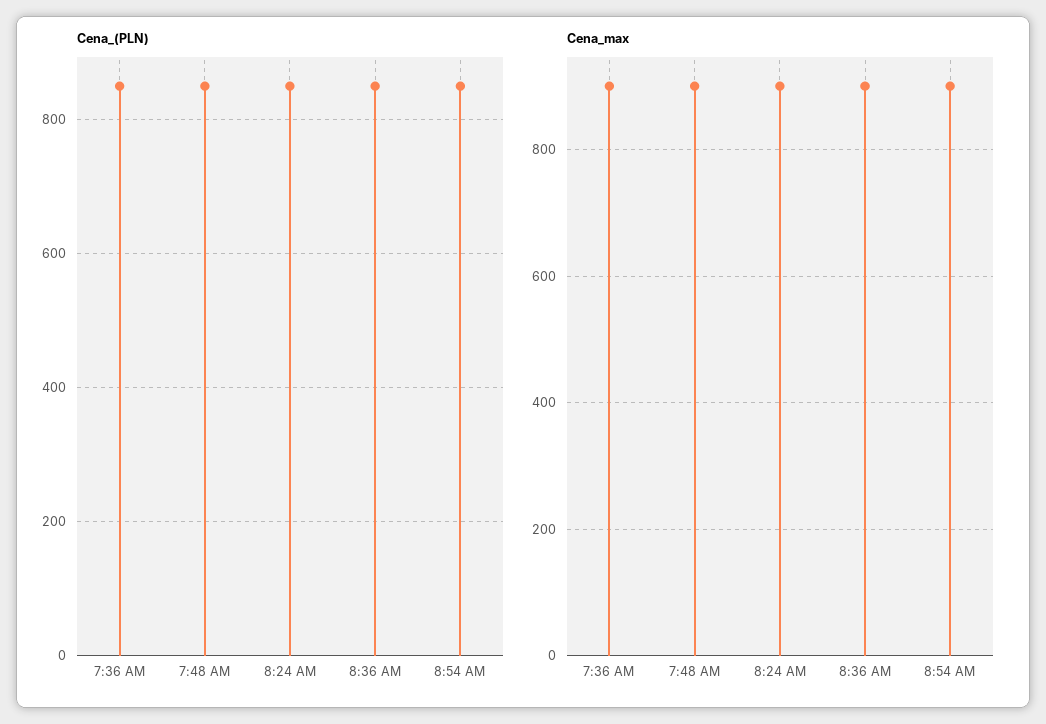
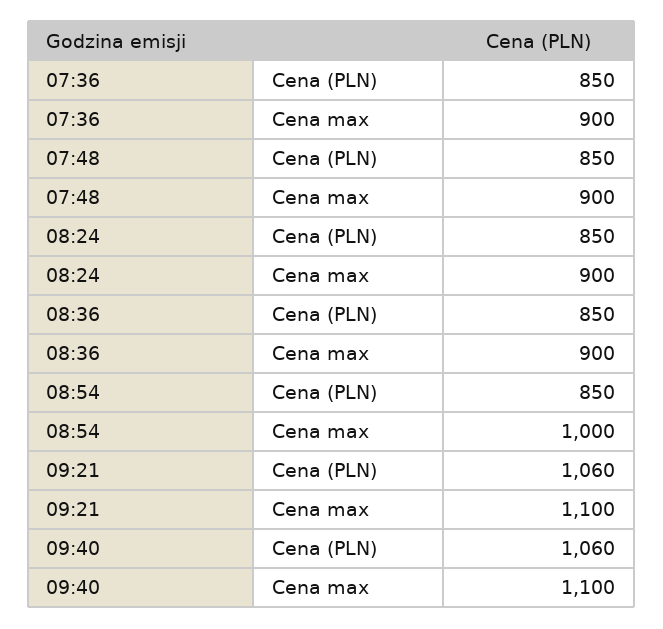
Cena_max, 8:54 AM: 900 -> 1000
Cena_(PLN), 09:21: none -> 1060
Cena_max, 09:21: none -> 1100
Cena_(PLN), 09:40: none -> 1060
Cena_max, 09:40: none -> 1100

